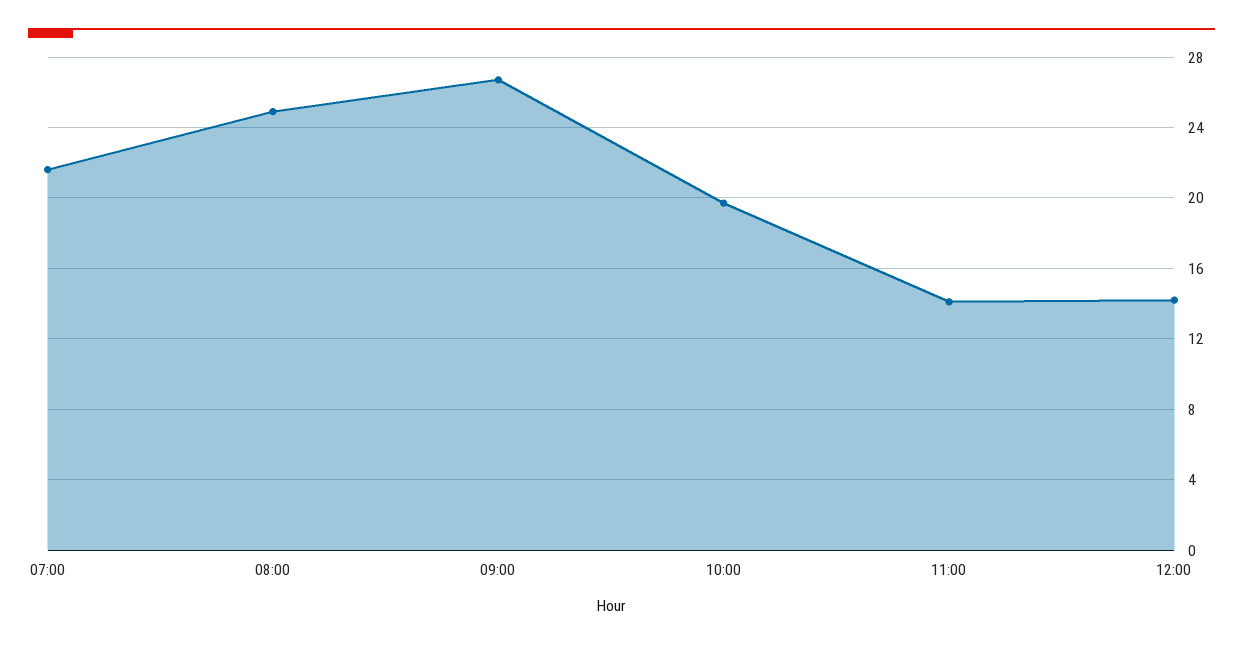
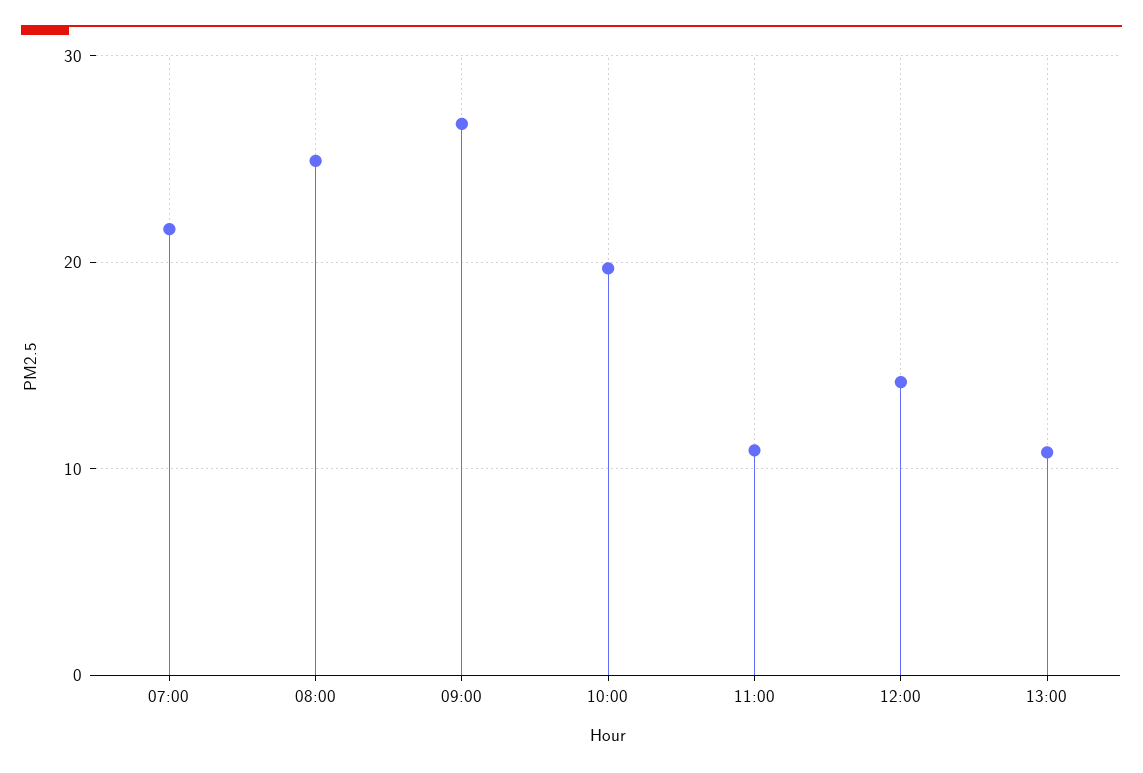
11:00: 14 -> 11
13:00: none -> 11

